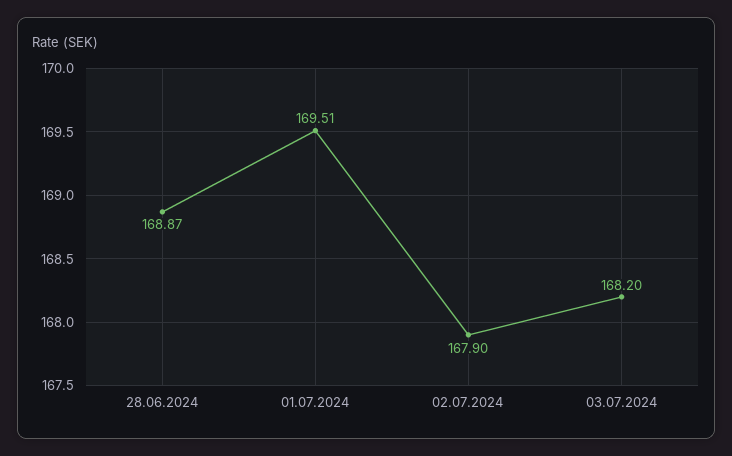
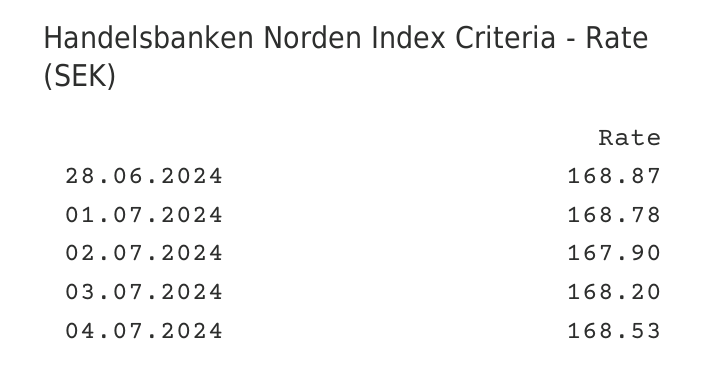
01.07.2024: 169.51 -> 168.78
04.07.2024: none -> 168.53

